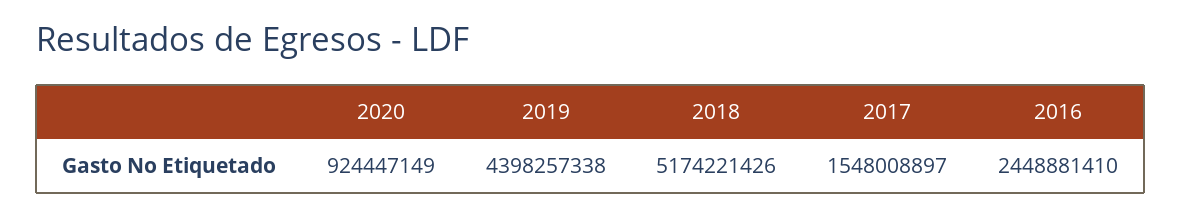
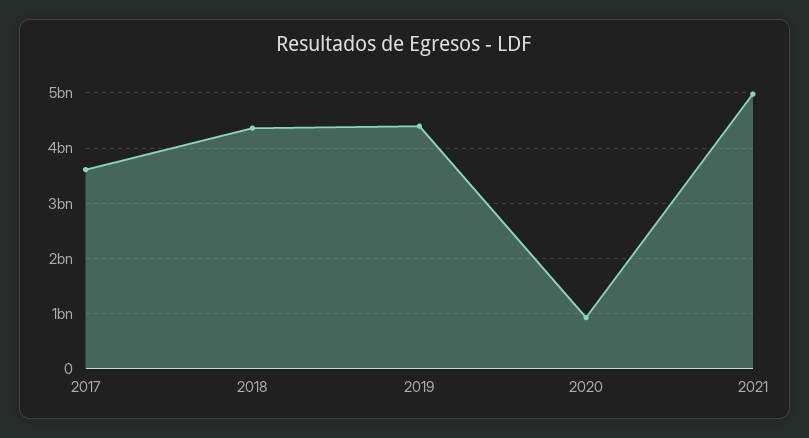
2018: 5174221426 -> 4400000000
2017: 1548008897 -> 3600000000
2016: 2448881410 -> none
2021: none -> 5000000000

